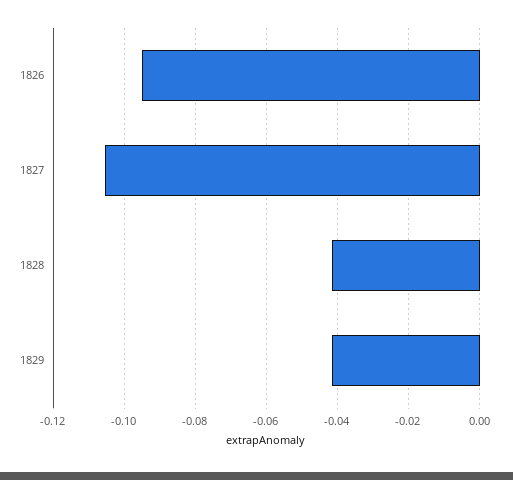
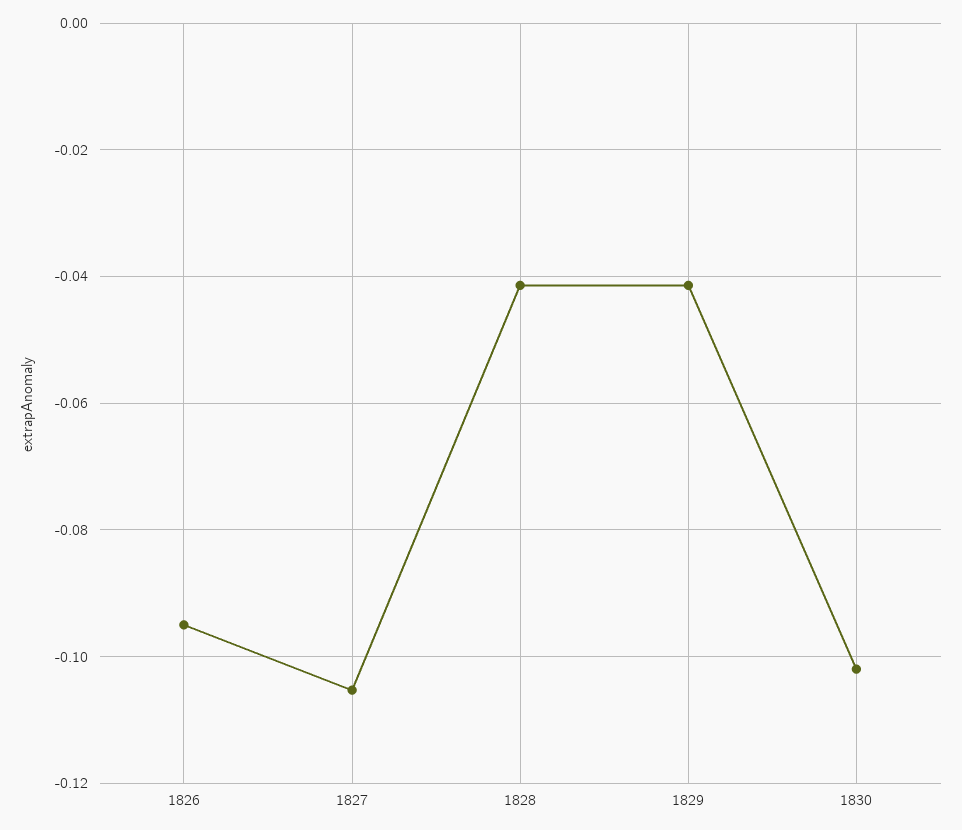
1830: none -> -0.102

